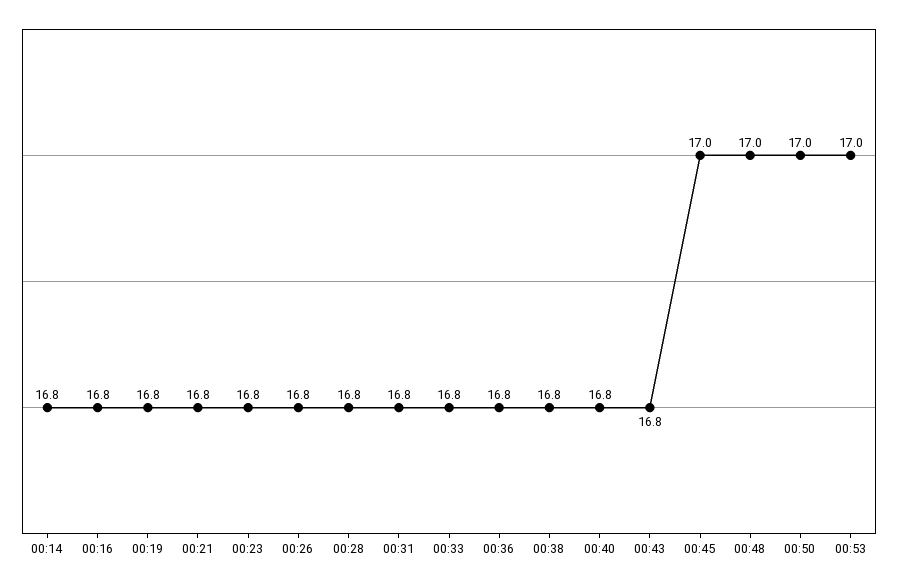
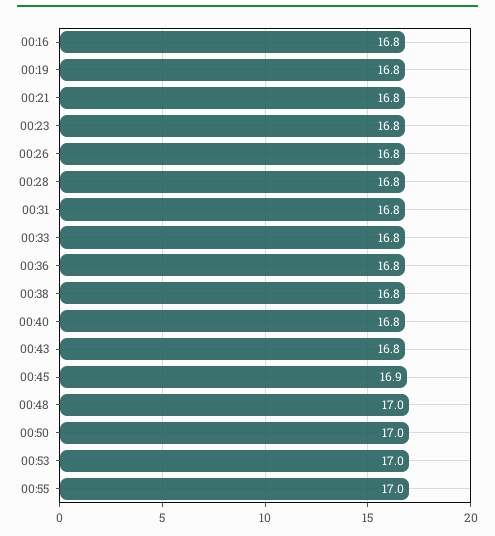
00:14: 16.8 -> none
00:45: 17 -> 16.9
00:55: none -> 17

